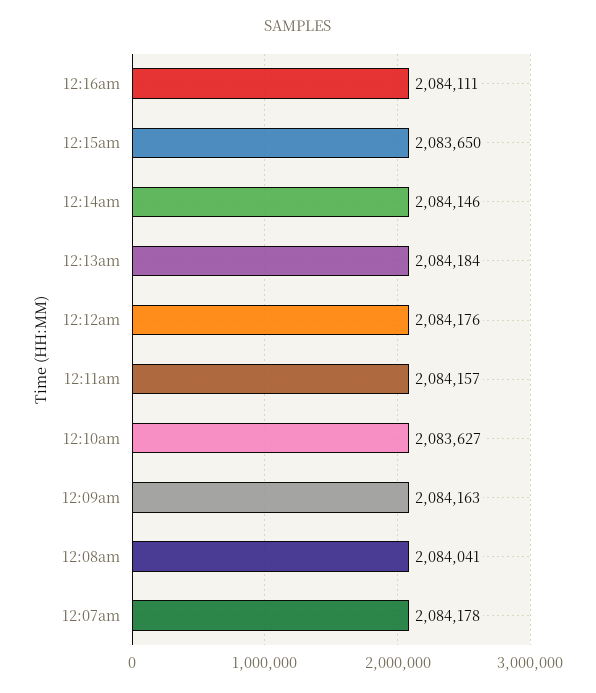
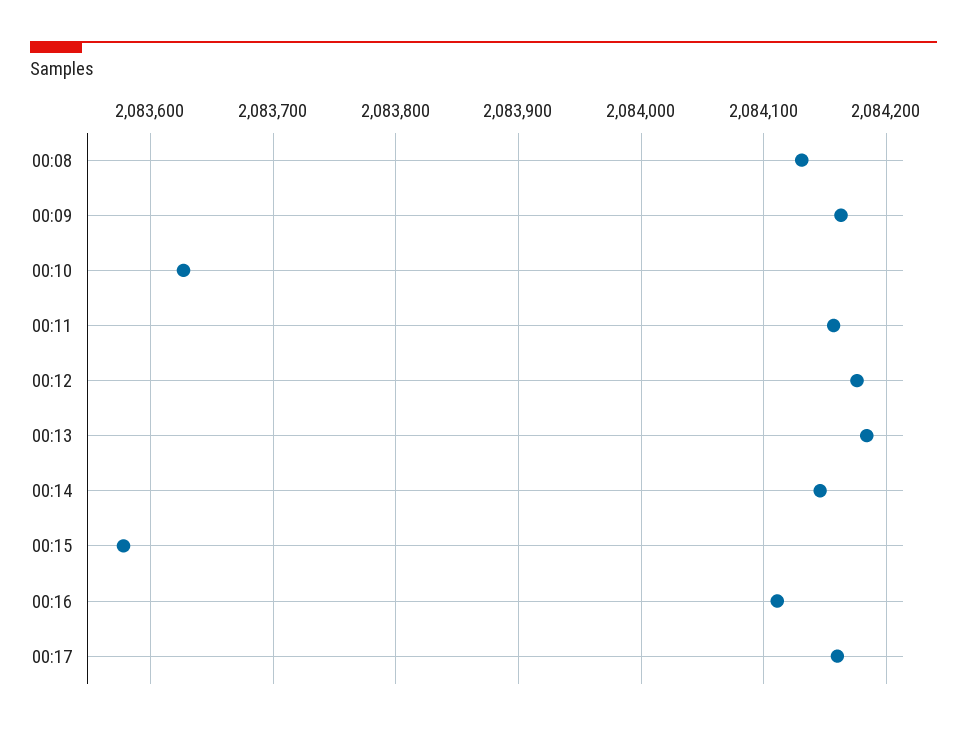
12:15am: 2083650 -> 2083580
12:08am: 2084041 -> 2084130
12:07am: 2084178 -> none
00:17: none -> 2084160

